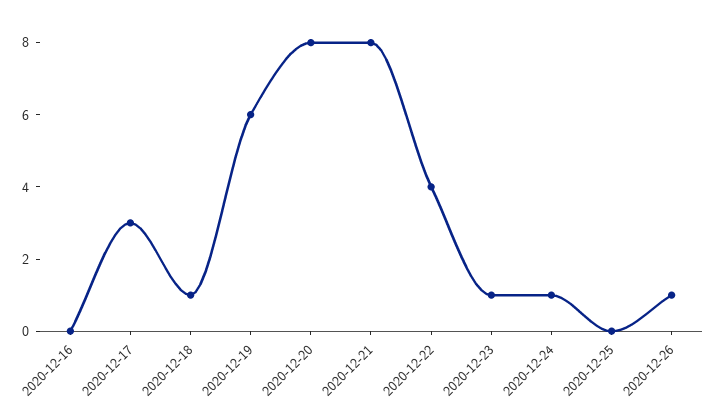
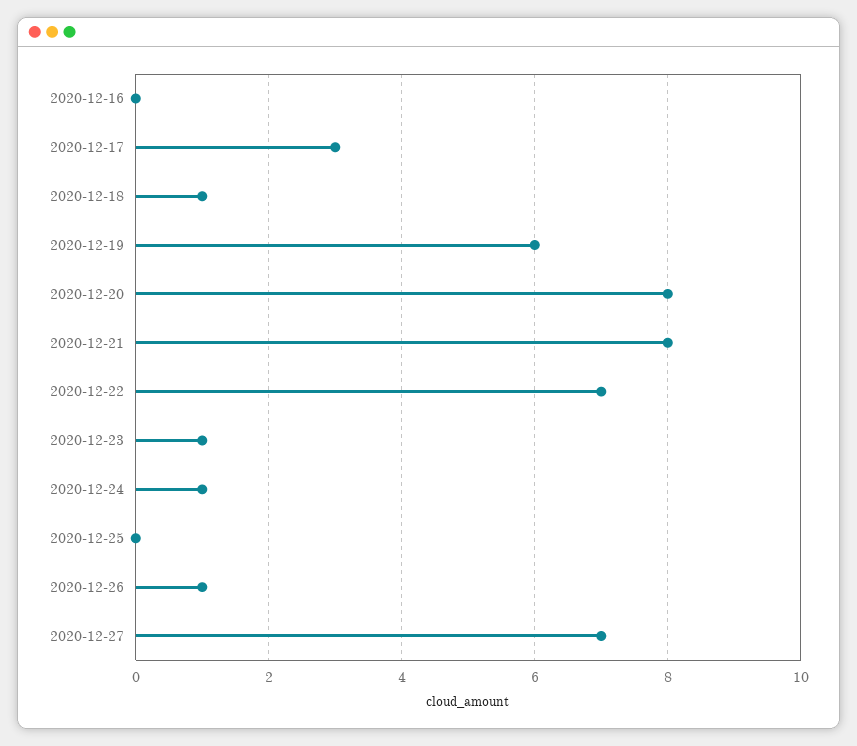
2020-12-22: 4 -> 7
2020-12-27: none -> 7

